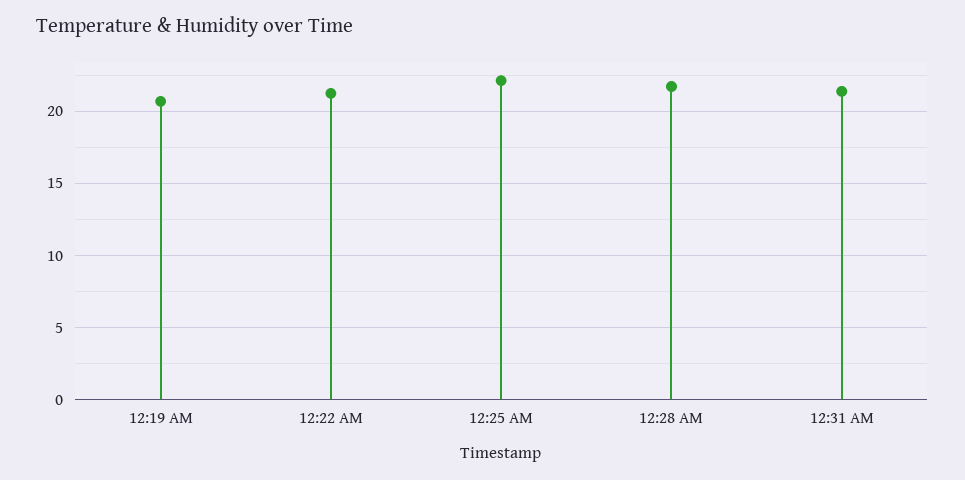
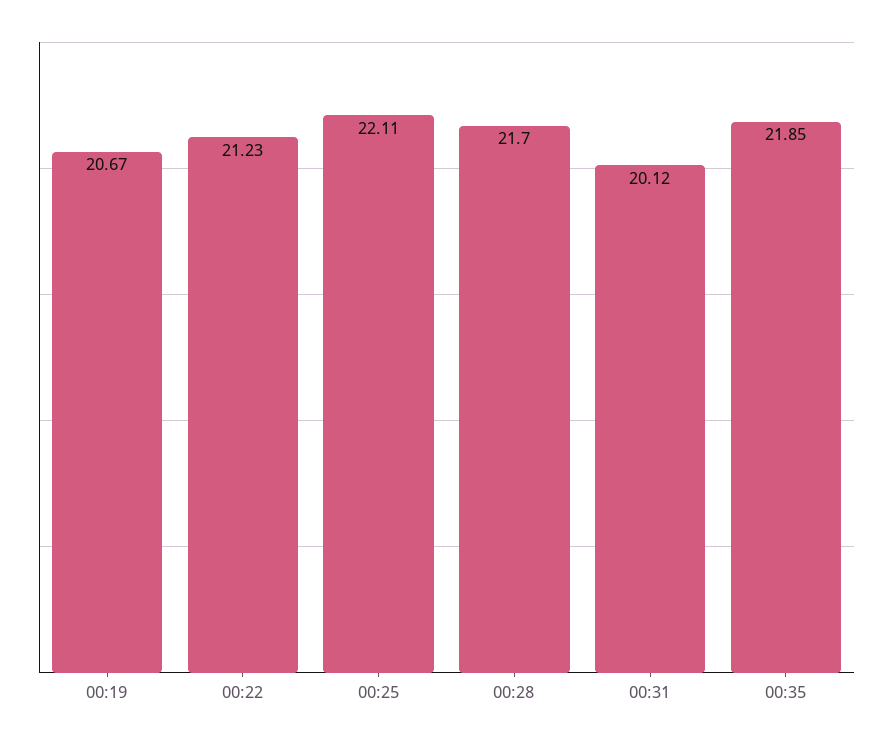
12:31 AM: 21.5 -> 20.12
00:35: none -> 21.85

